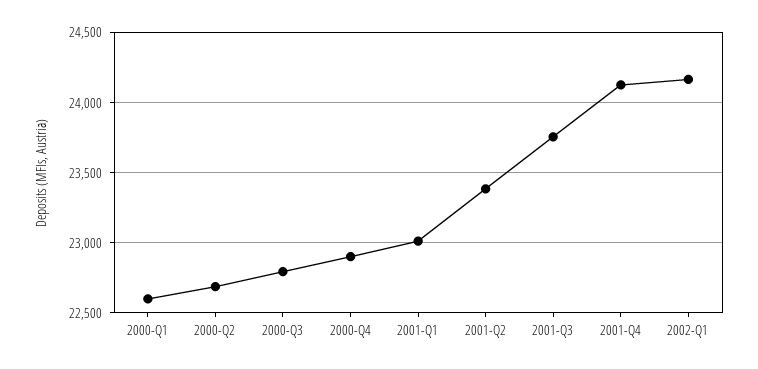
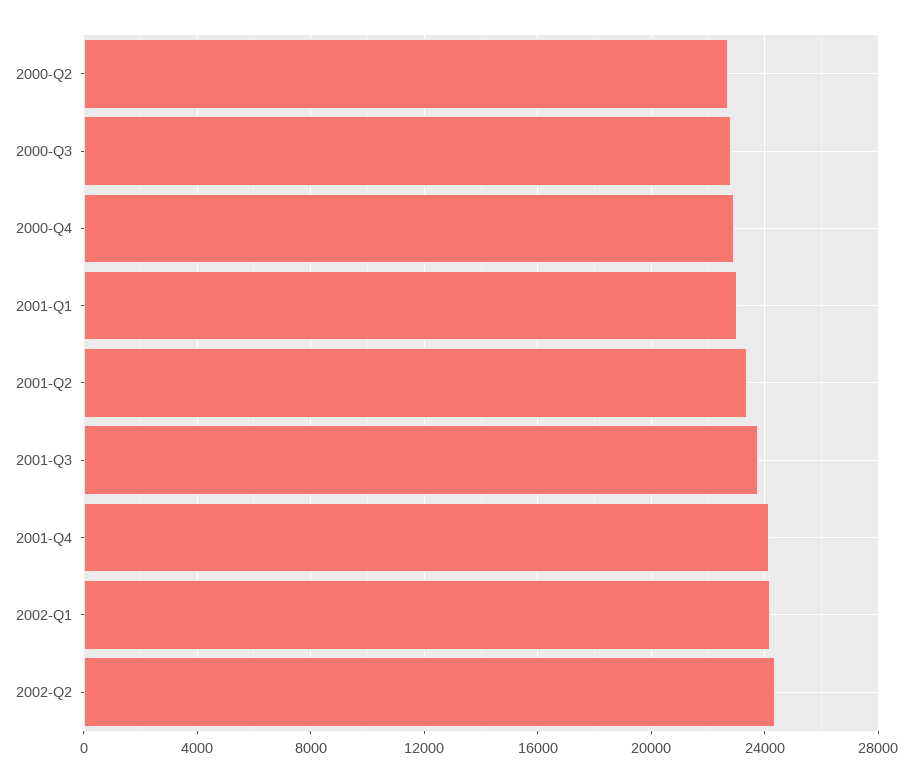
2000-Q1: 22600 -> none
2002-Q2: none -> 24500

